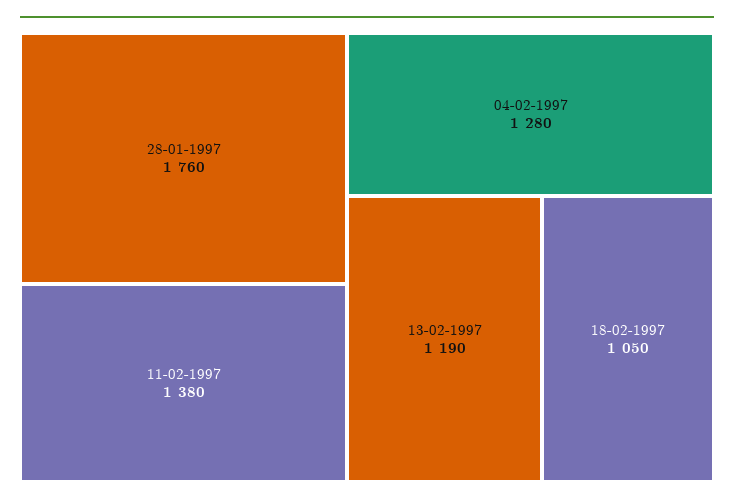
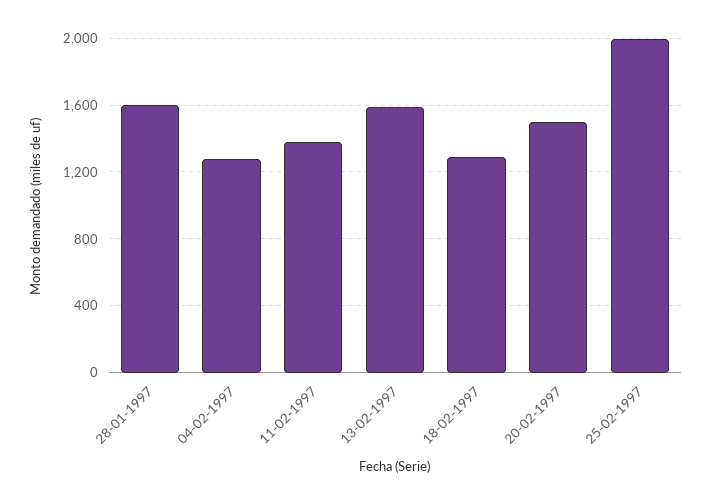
28-01-1997: 1760 -> 1600
13-02-1997: 1190 -> 1600
18-02-1997: 1050 -> 1300
20-02-1997: none -> 1500
25-02-1997: none -> 2000

